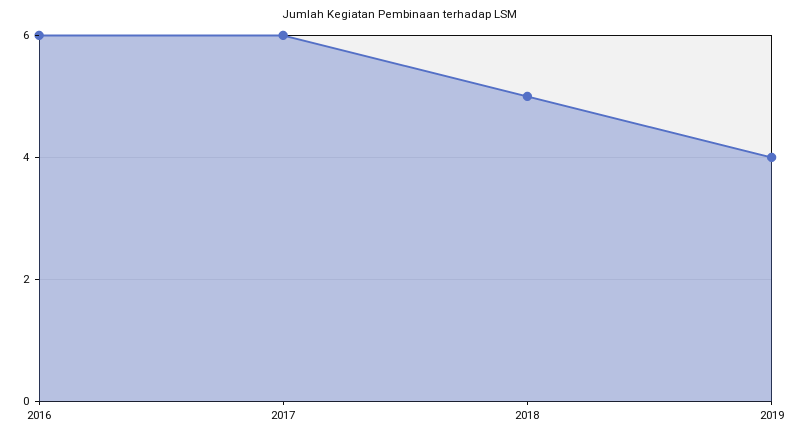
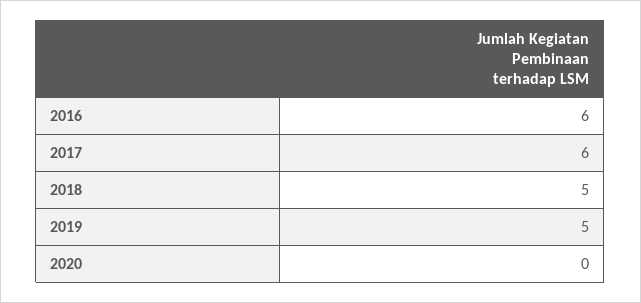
2019: 4 -> 5
2020: none -> 0

